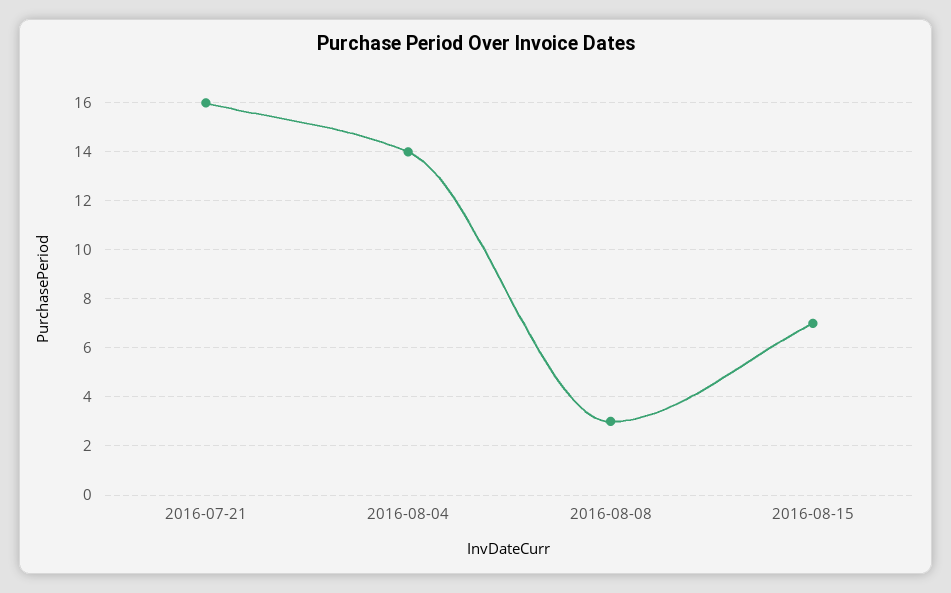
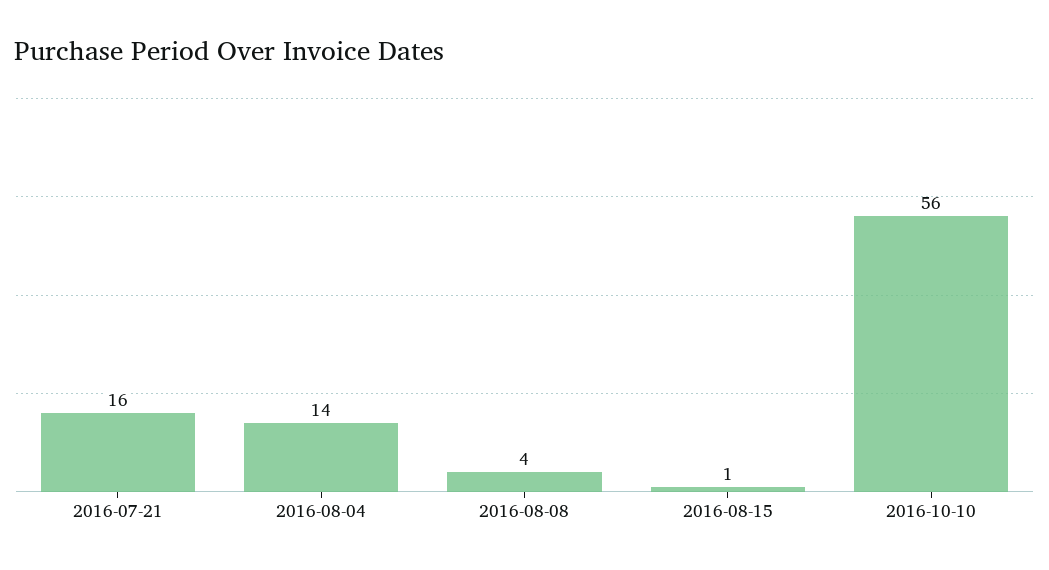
2016-08-08: 3 -> 4
2016-08-15: 7 -> 1
2016-10-10: none -> 56

